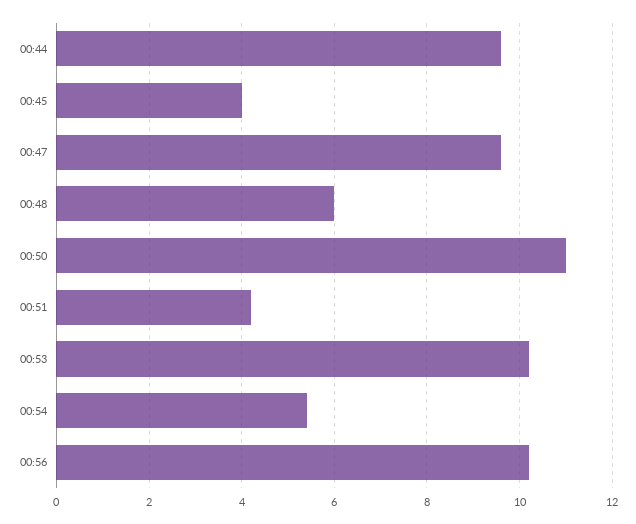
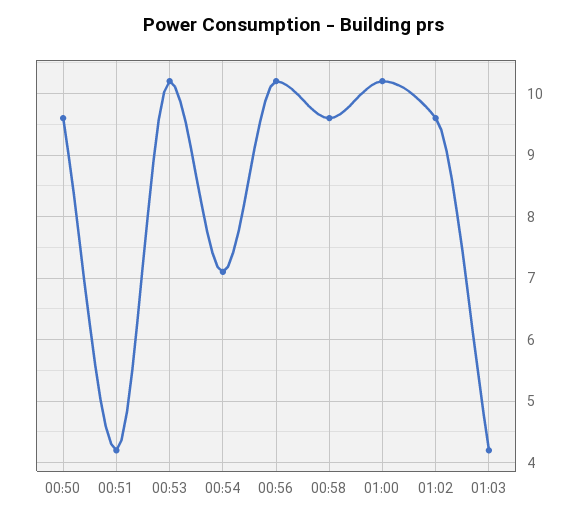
00:44: 9.5 -> none
00:45: 4 -> none
00:47: 9.5 -> none
00:48: 6 -> none
00:50: 11 -> 9.6
00:54: 5.5 -> 7.1
00:58: none -> 9.6
01:00: none -> 10.2
01:02: none -> 9.6
01:03: none -> 4.2

